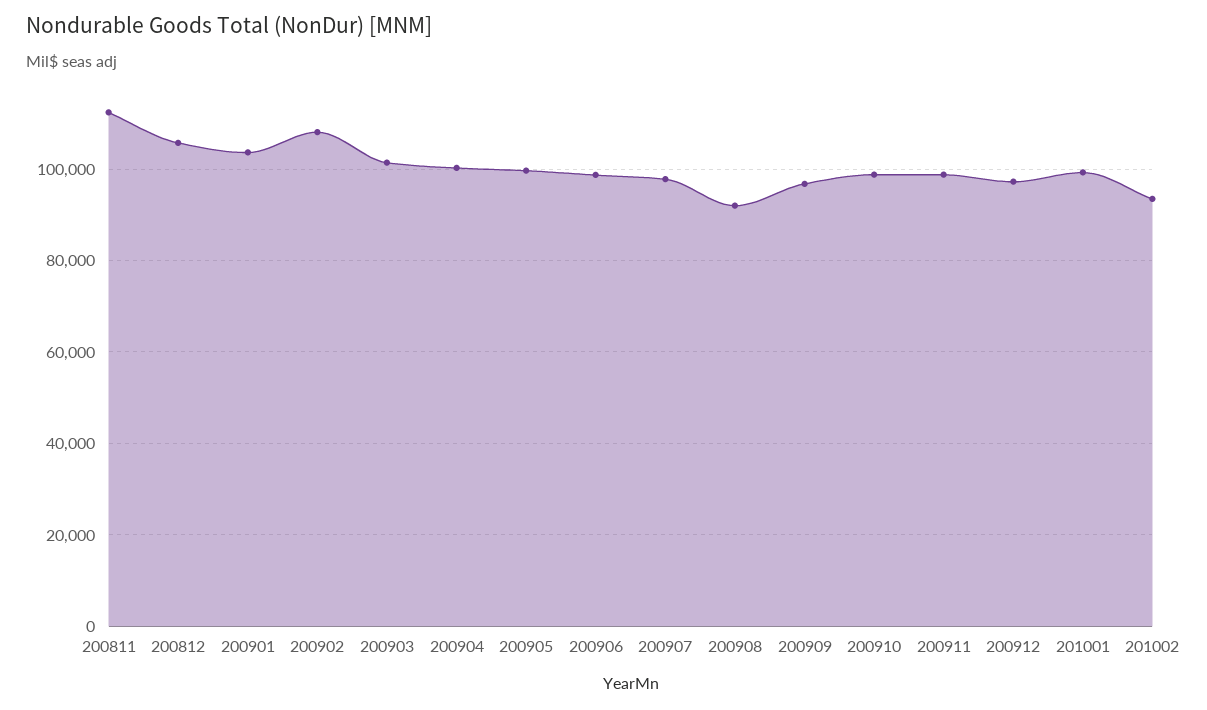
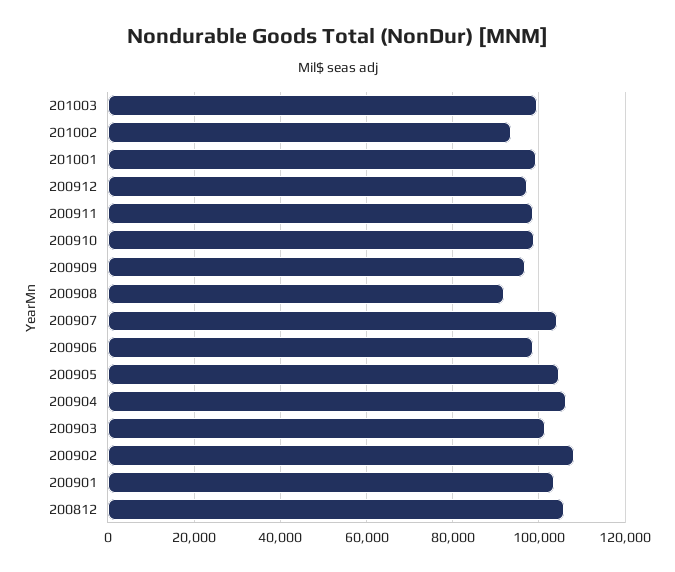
200811: 112000 -> none
200904: 100000 -> 106000
200905: 100000 -> 104000
200907: 98000 -> 104000
201003: none -> 100000

